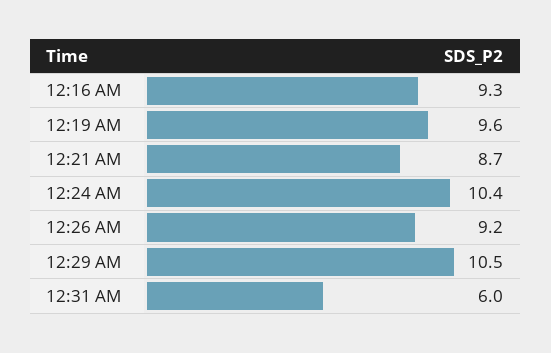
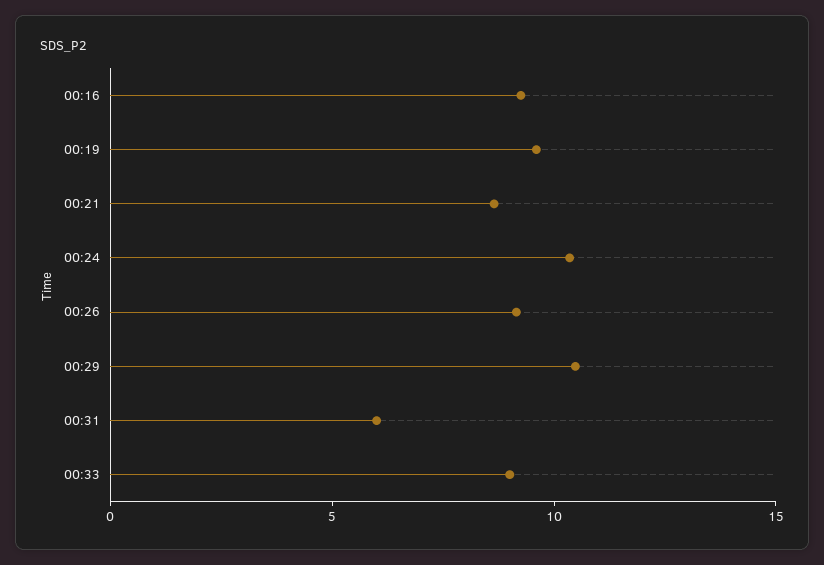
00:33: none -> 9

